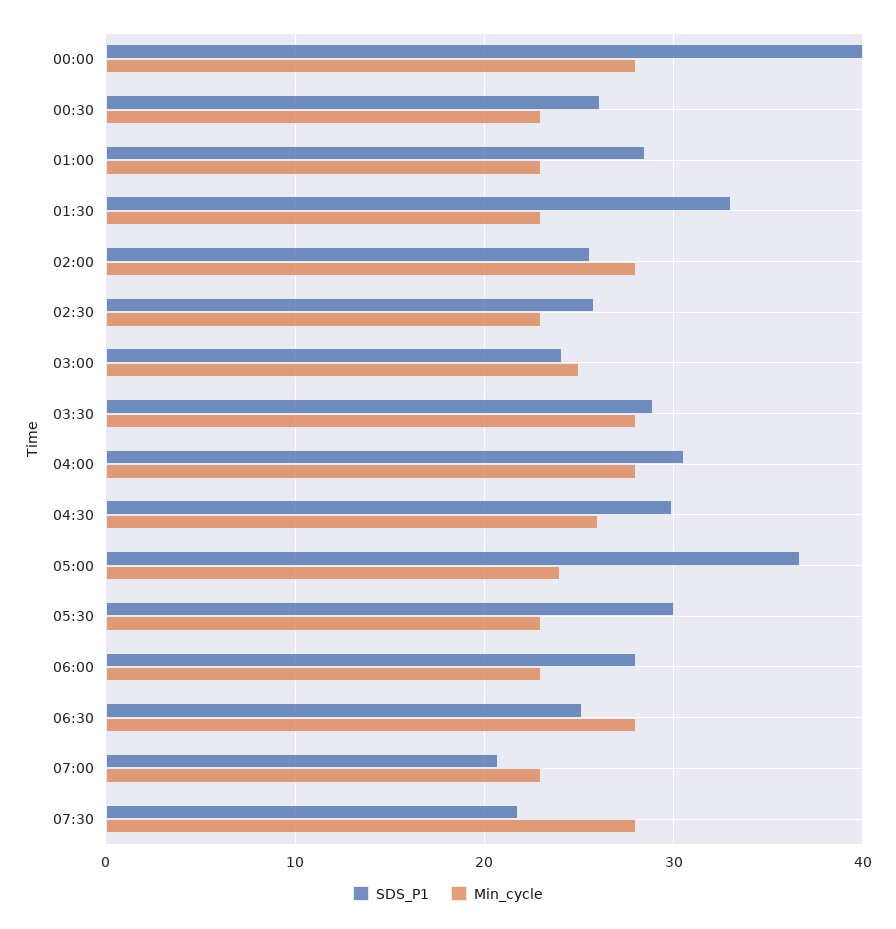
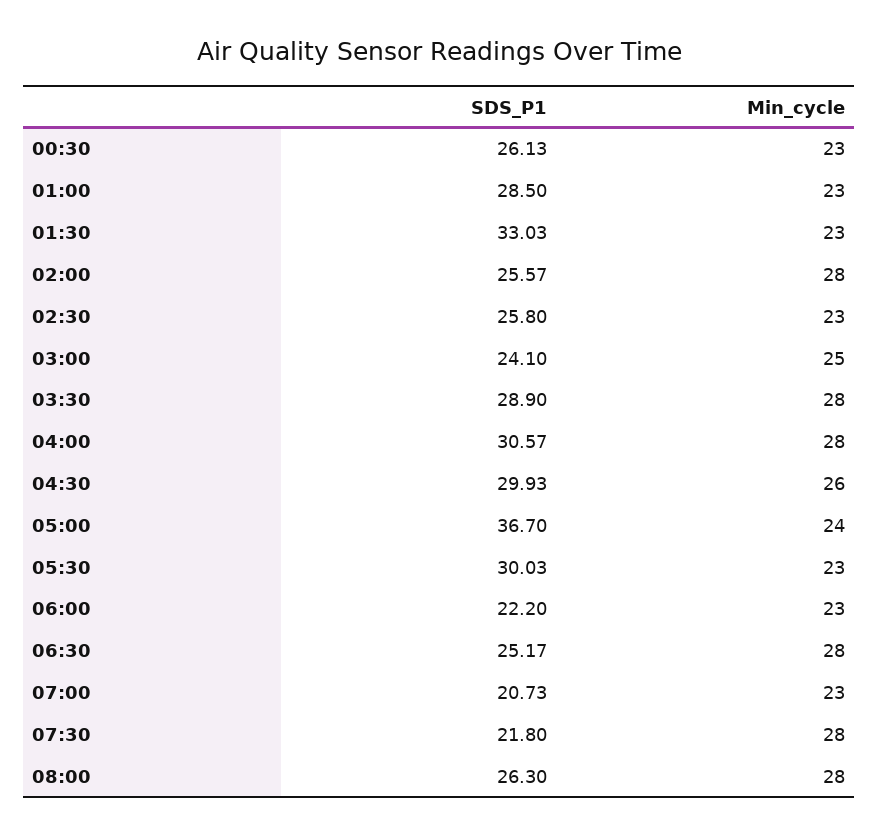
SDS_P1, 00:00: 40 -> none
Min_cycle, 00:00: 28 -> none
SDS_P1, 06:00: 28 -> 22.2
SDS_P1, 08:00: none -> 26.3
Min_cycle, 08:00: none -> 28

